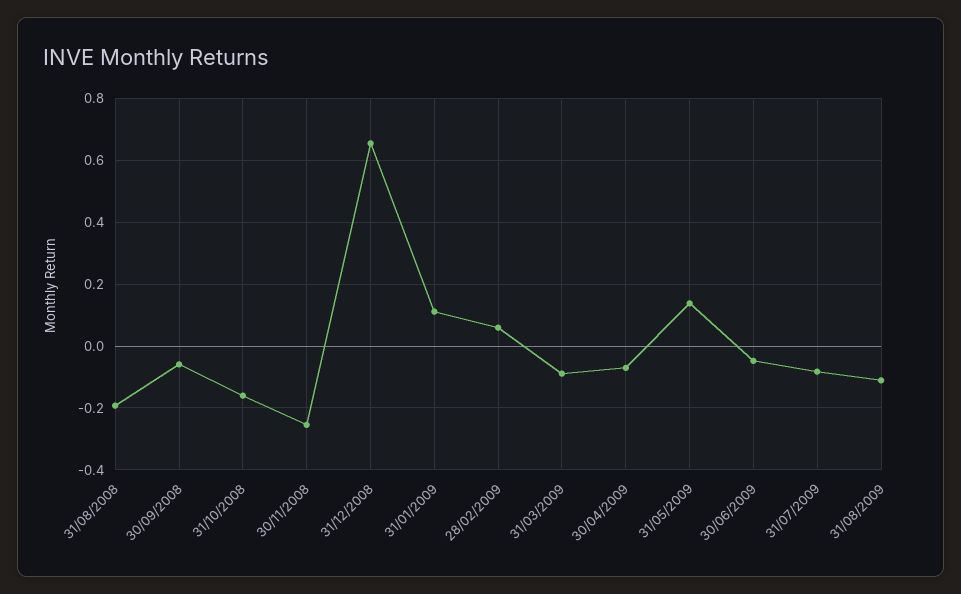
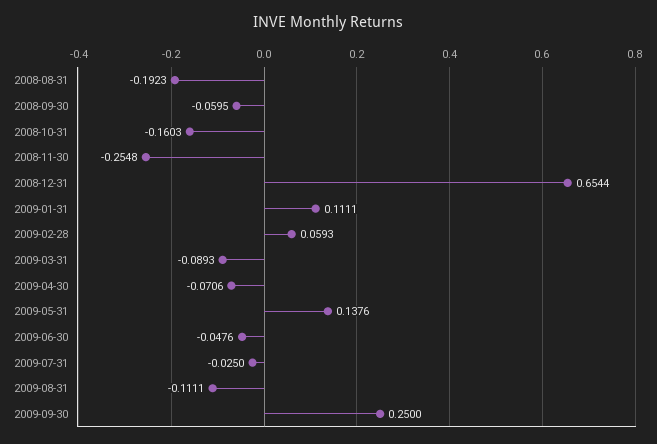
31/07/2009: -0.08 -> -0.025
2009-09-30: none -> 0.25

